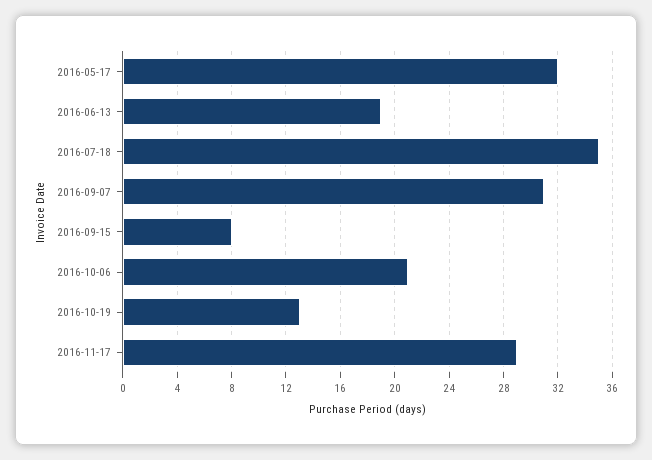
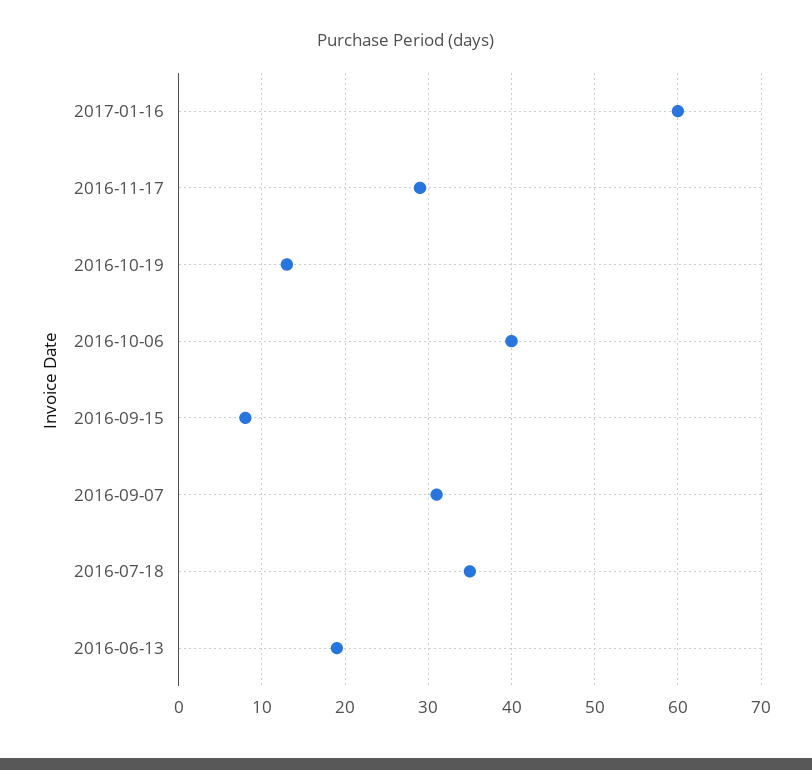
2016-05-17: 32 -> none
2016-10-06: 21 -> 40
2017-01-16: none -> 60

